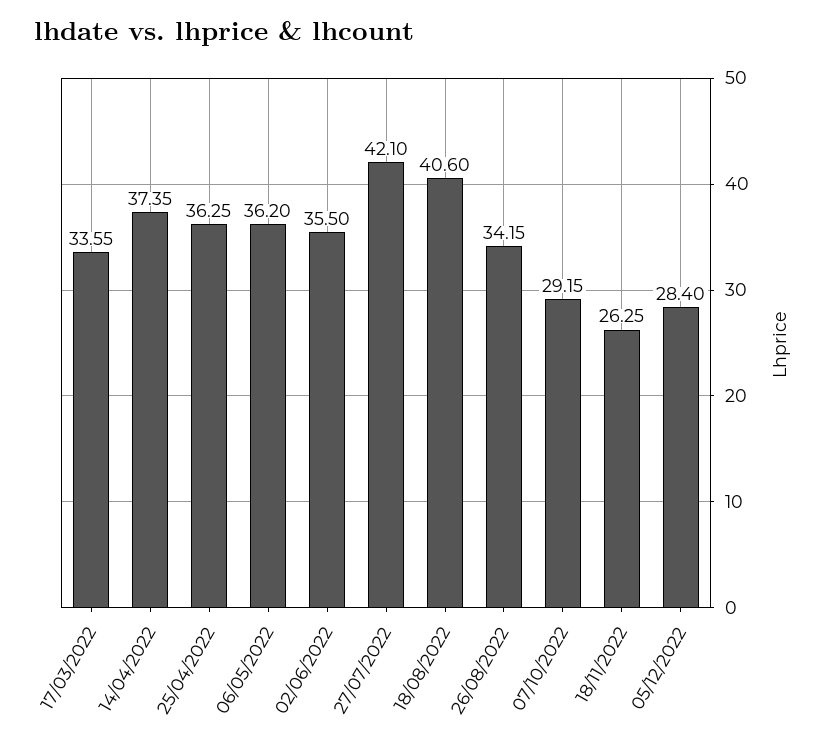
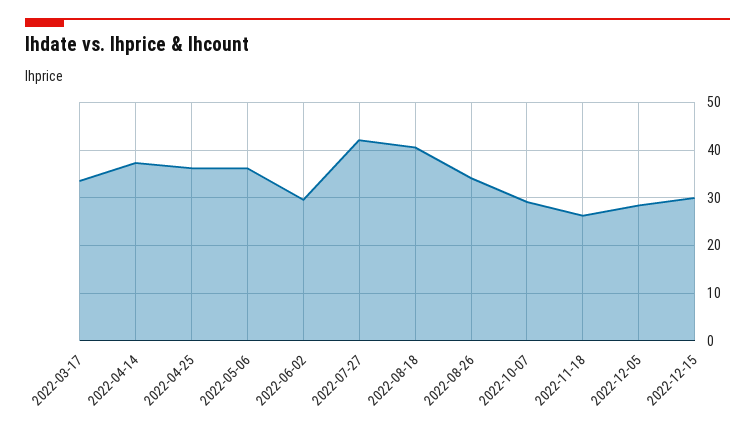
02/06/2022: 35.5 -> 30
2022-12-15: none -> 30

